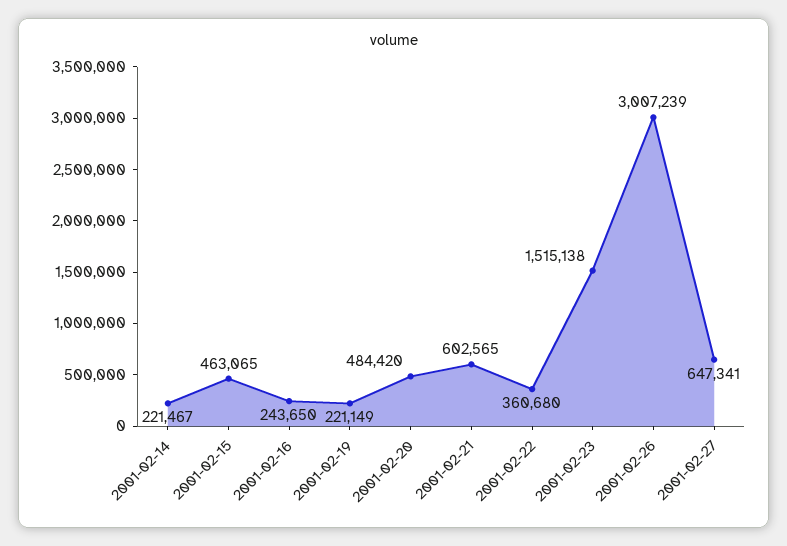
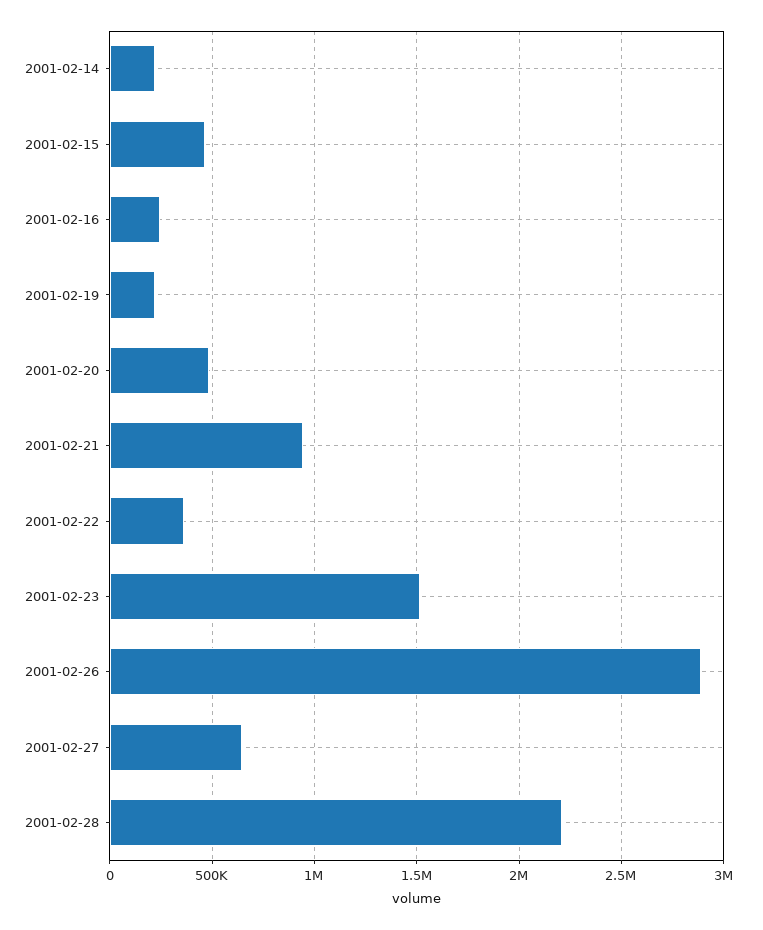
2001-02-21: 602565 -> 950000
2001-02-26: 3007239 -> 2900000
2001-02-28: none -> 2200000

